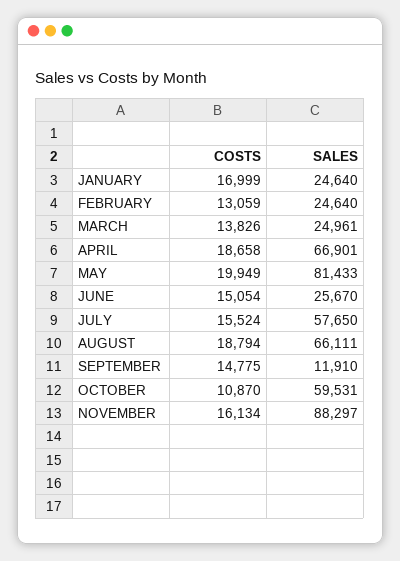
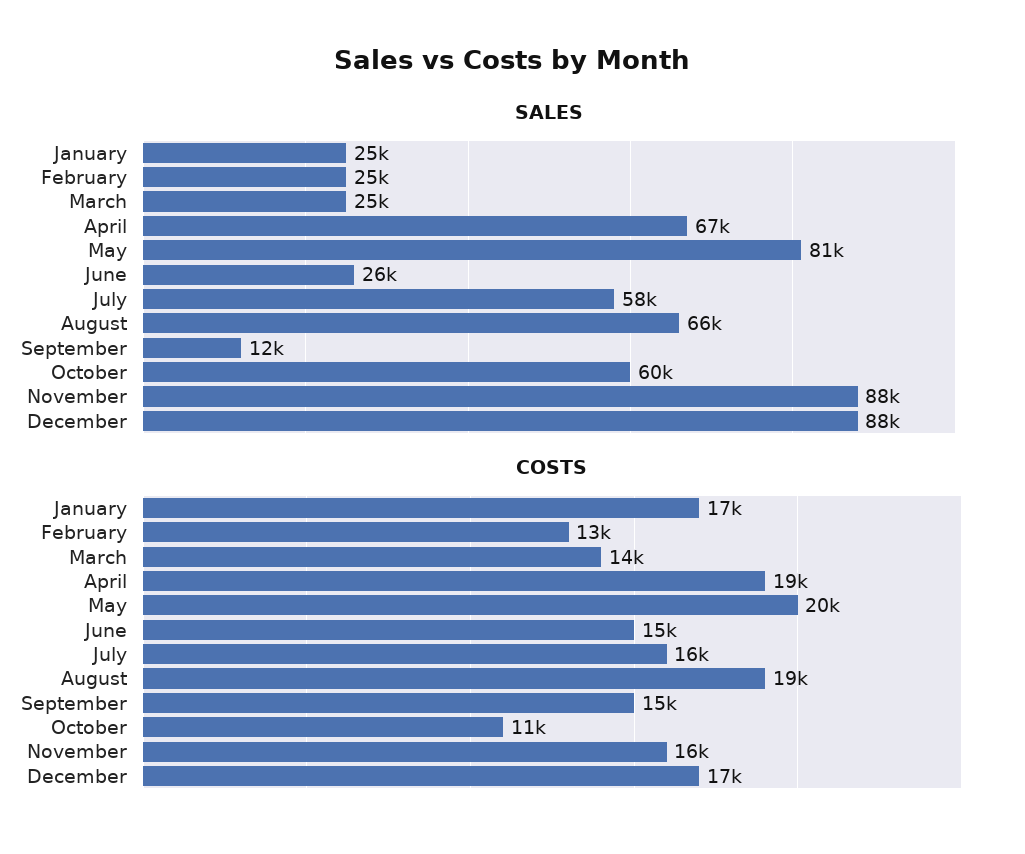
SALES, December: none -> 88000
COSTS, December: none -> 17000

